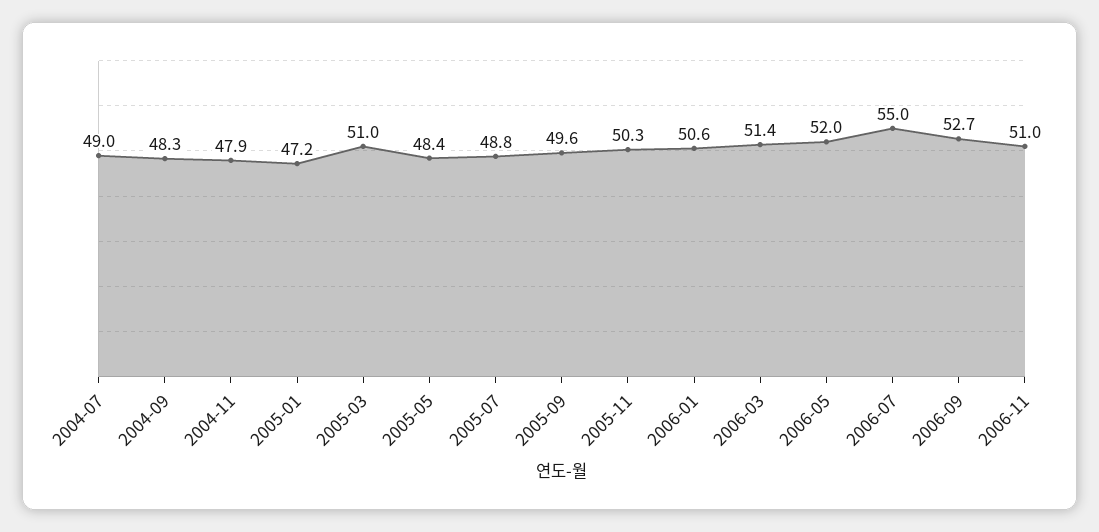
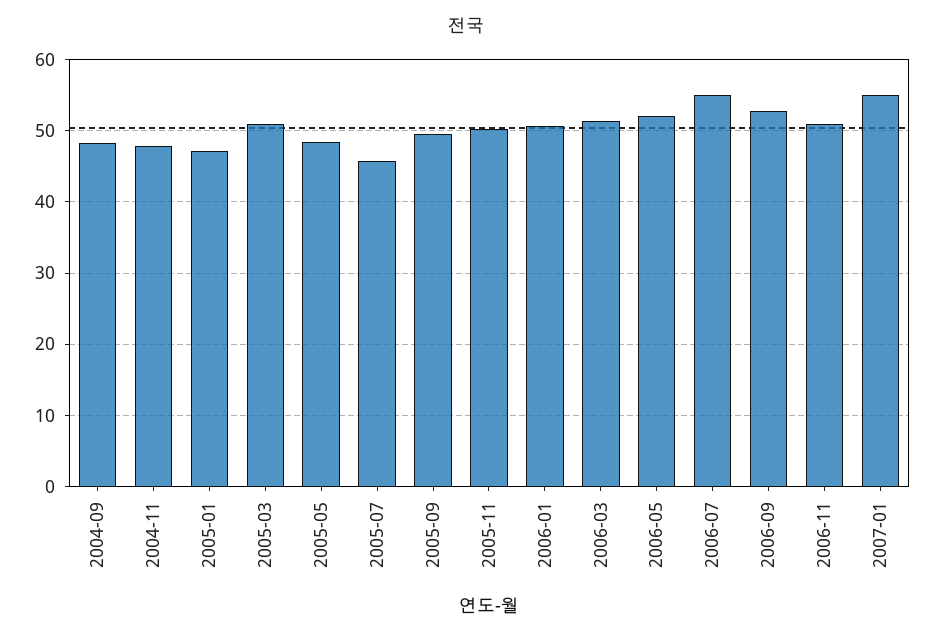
2004-07: 49 -> none
2005-07: 48.8 -> 46
2007-01: none -> 55

